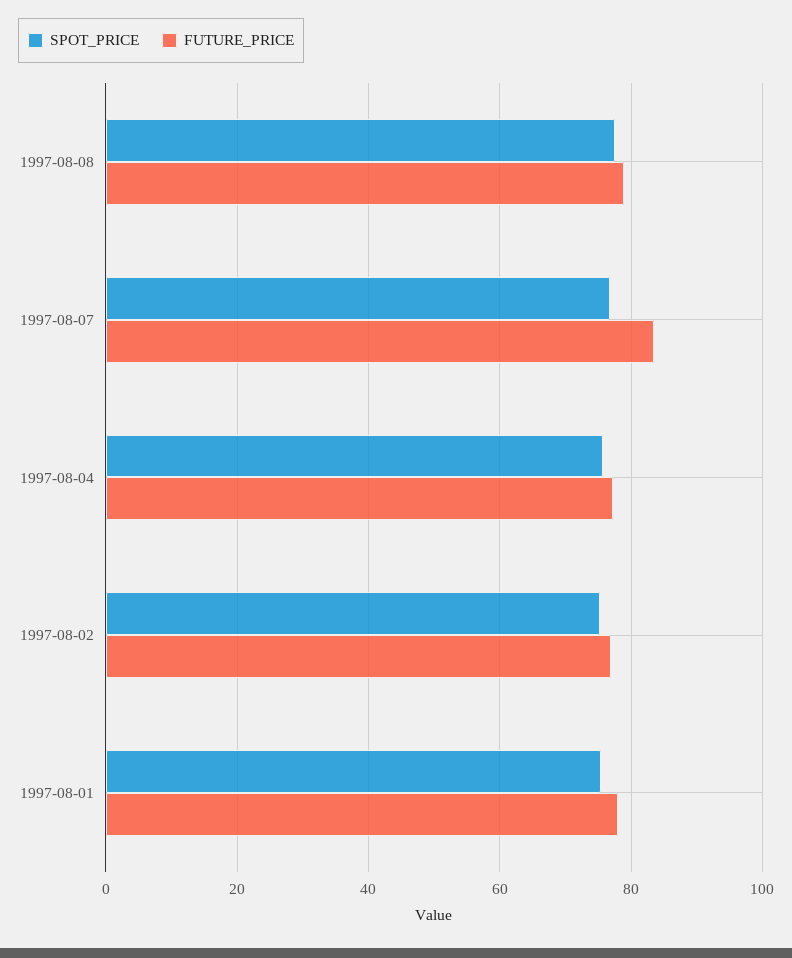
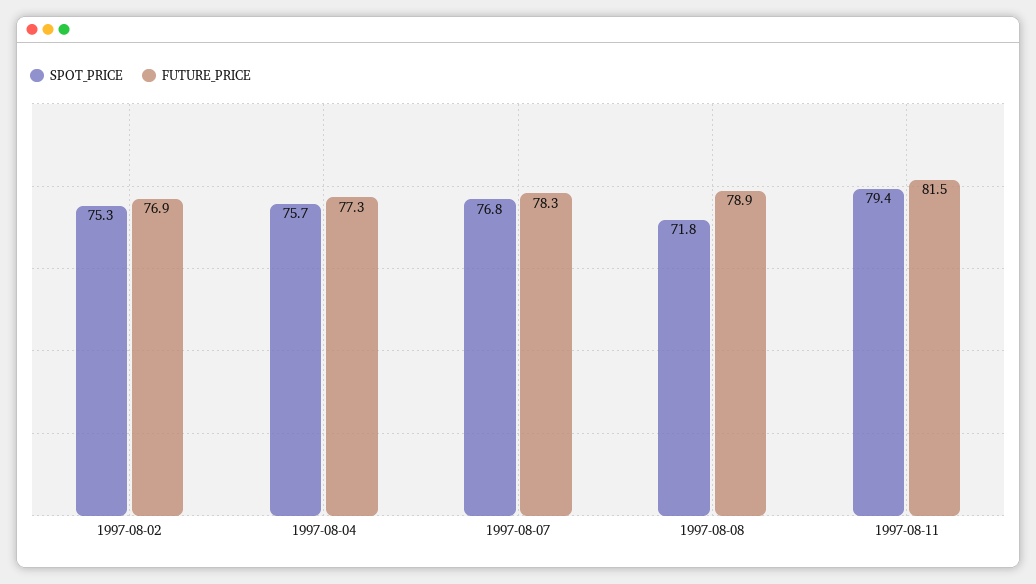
SPOT_PRICE, 1997-08-08: 78 -> 71.8
FUTURE_PRICE, 1997-08-07: 84 -> 78.3
SPOT_PRICE, 1997-08-01: 76 -> none
FUTURE_PRICE, 1997-08-01: 78 -> none
SPOT_PRICE, 1997-08-11: none -> 79.4
FUTURE_PRICE, 1997-08-11: none -> 81.5

